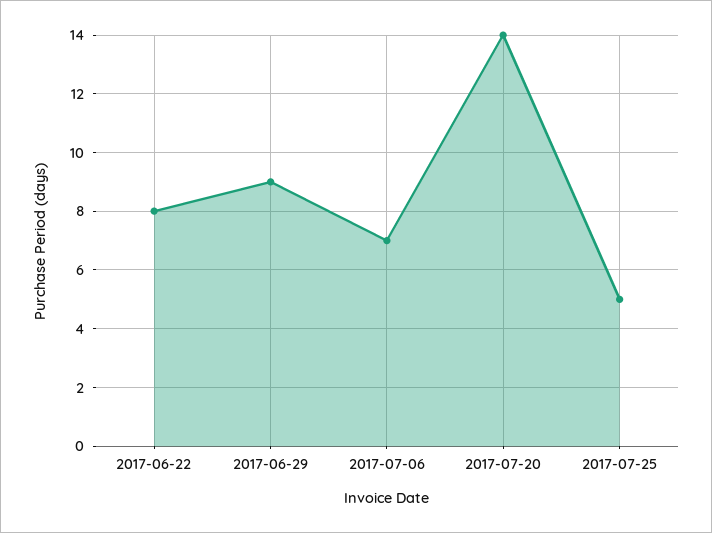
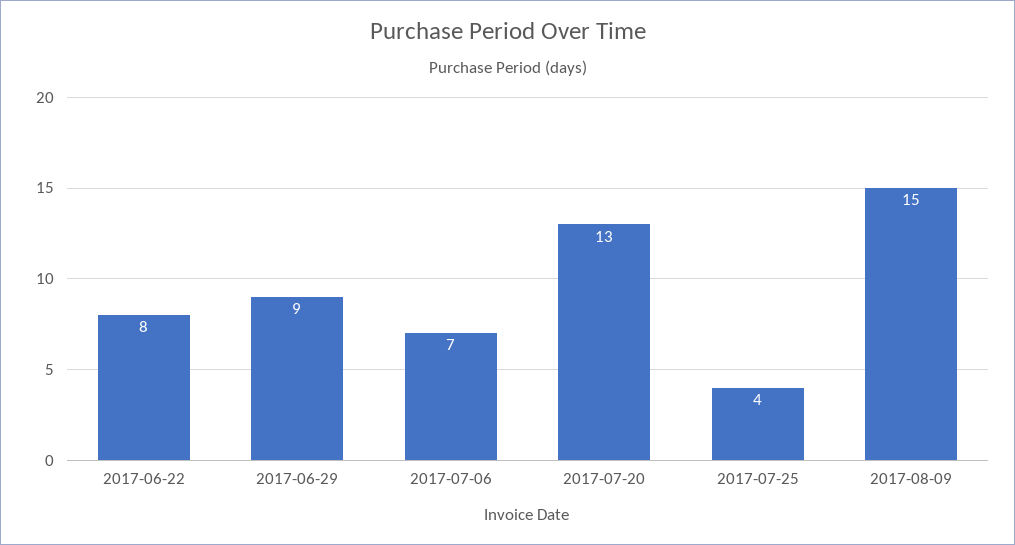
2017-07-20: 14 -> 13
2017-07-25: 5 -> 4
2017-08-09: none -> 15

